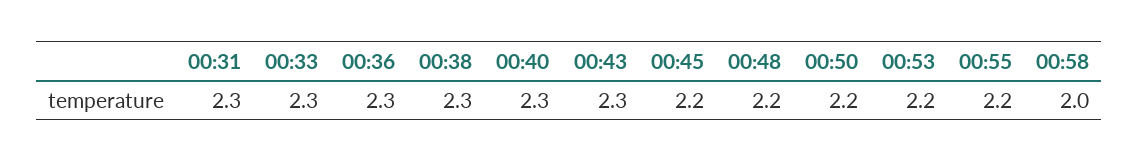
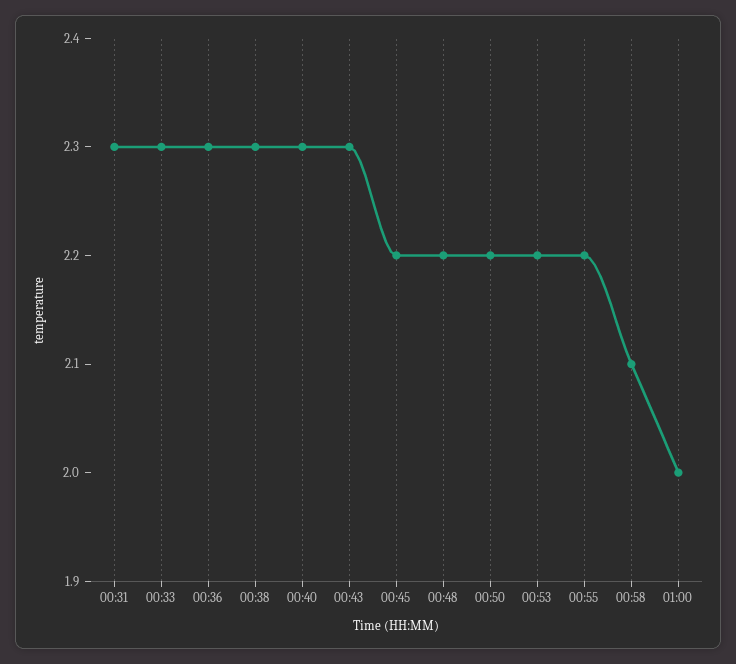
00:58: 2 -> 2.1
01:00: none -> 2

